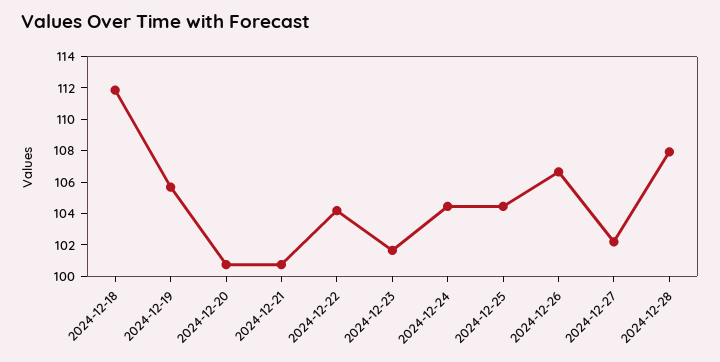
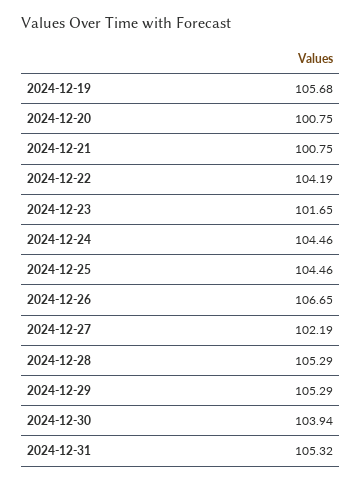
2024-12-18: 112 -> none
2024-12-28: 108 -> 105.29
2024-12-29: none -> 105.29
2024-12-30: none -> 103.94
2024-12-31: none -> 105.32

